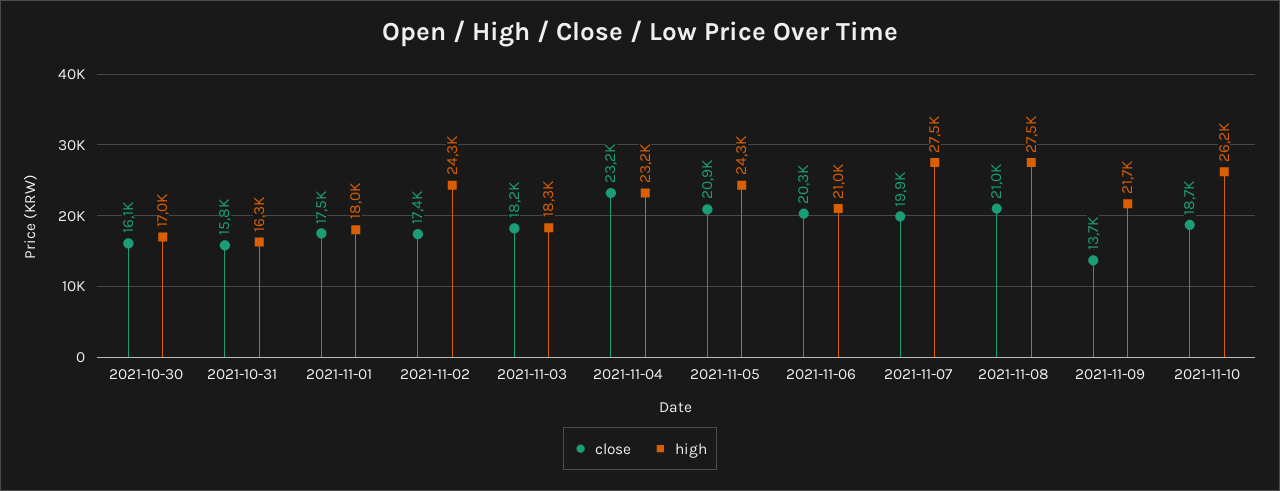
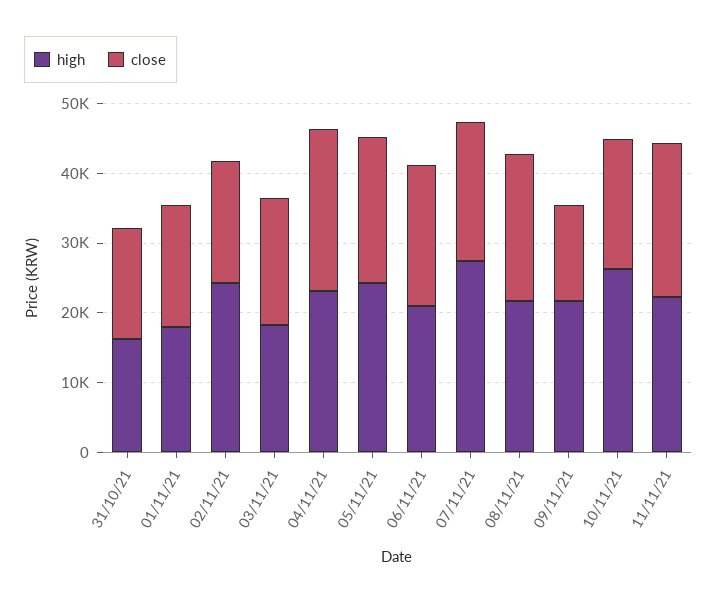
close, 2021-10-30: 16100 -> none
high, 2021-10-30: 17000 -> none
high, 2021-11-08: 27500 -> 22000
high, 11/11/21: none -> 22000
close, 11/11/21: none -> 22000

